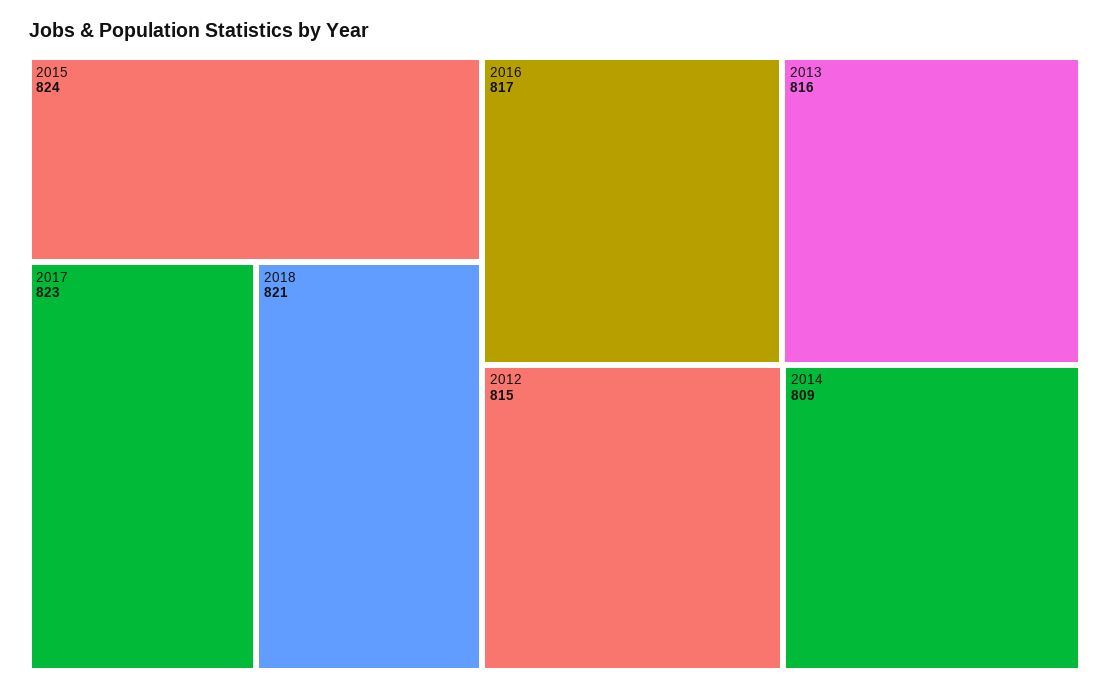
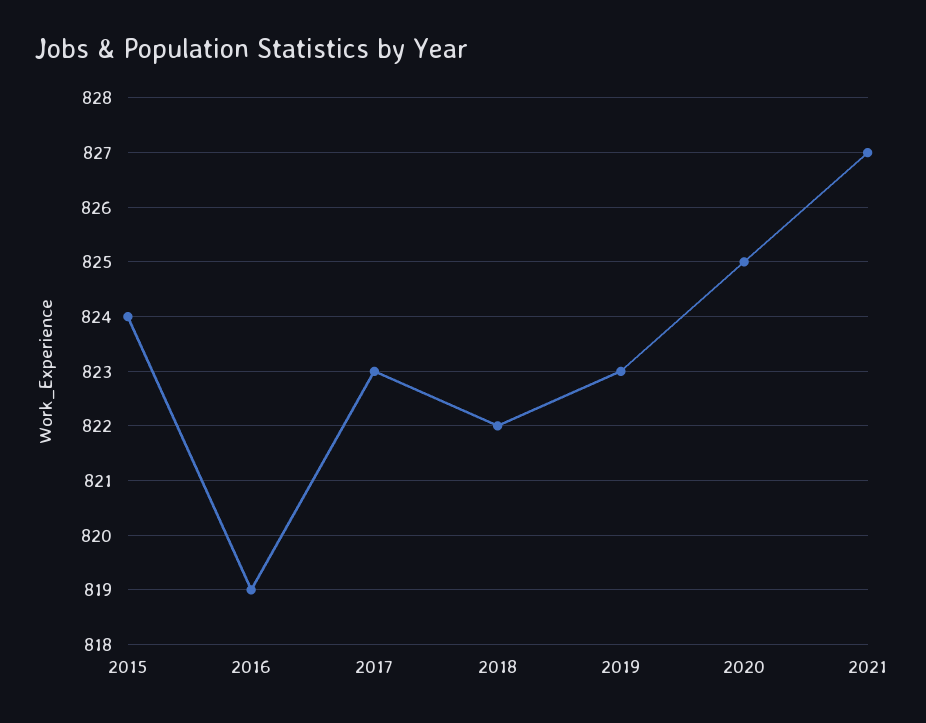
2018: 821 -> 822
2016: 817 -> 819
2013: 816 -> none
2012: 815 -> none
2014: 809 -> none
2019: none -> 823
2020: none -> 825
2021: none -> 827

